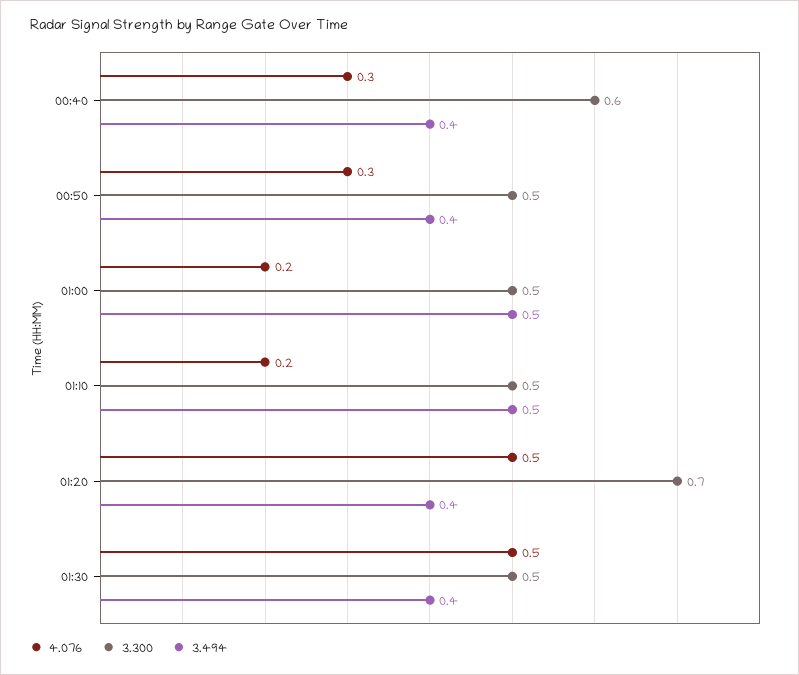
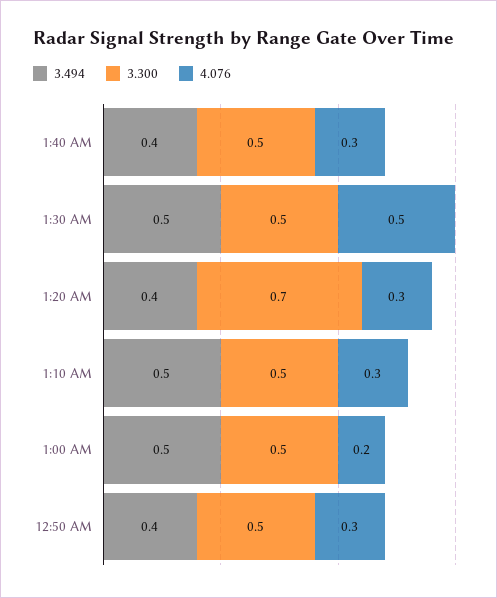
4.076, 00:40: 0.3 -> none
3.300, 00:40: 0.6 -> none
3.494, 00:40: 0.4 -> none
4.076, 01:10: 0.2 -> 0.3
4.076, 01:20: 0.5 -> 0.3
3.494, 01:30: 0.4 -> 0.5
3.494, 1:40 AM: none -> 0.4
3.300, 1:40 AM: none -> 0.5
4.076, 1:40 AM: none -> 0.3

